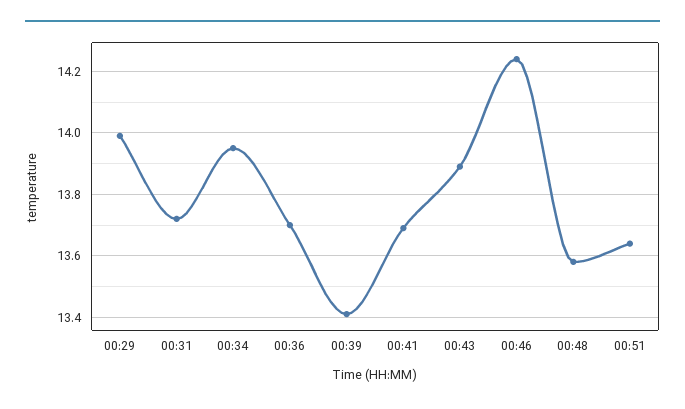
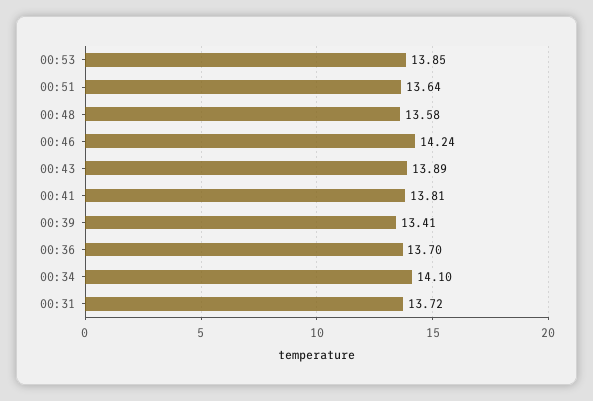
00:29: 14 -> none
00:34: 13.95 -> 14.1
00:41: 13.7 -> 13.81
00:53: none -> 13.85

